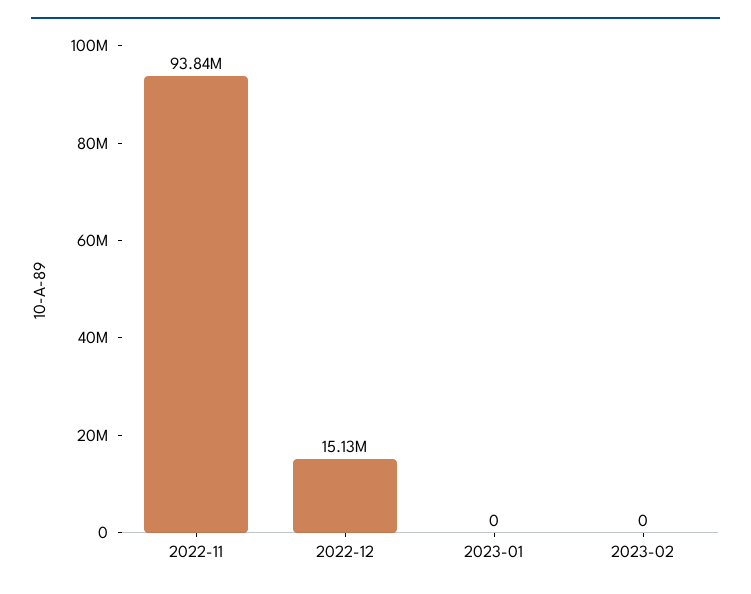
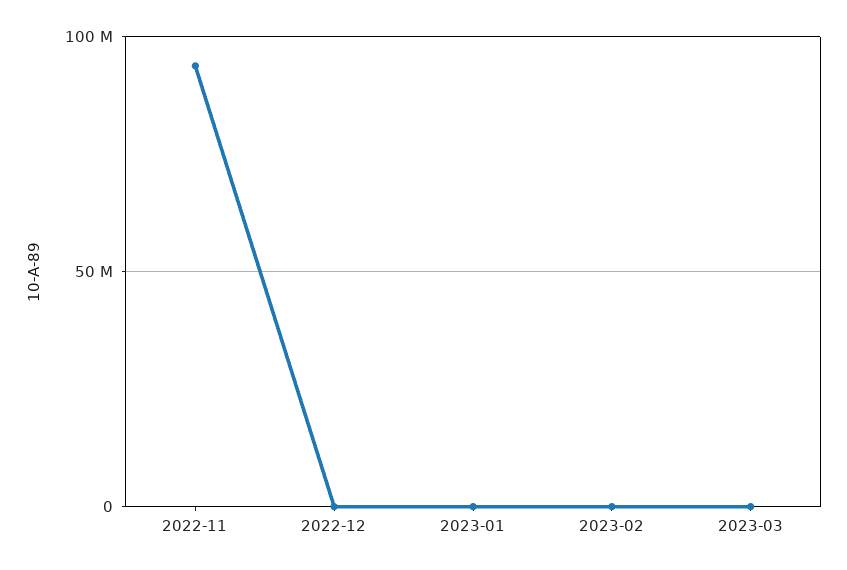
2022-12: 15130000 -> 0
2023-03: none -> 0

